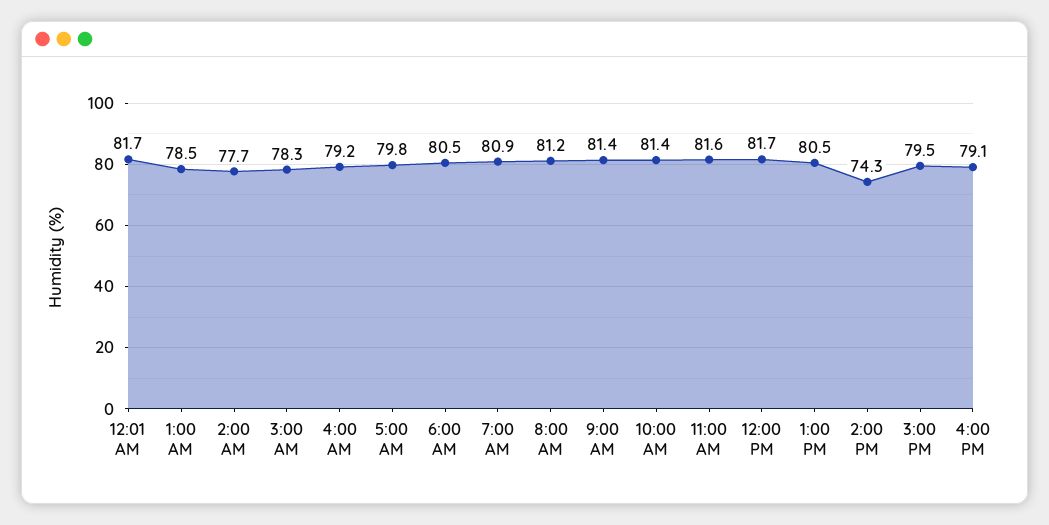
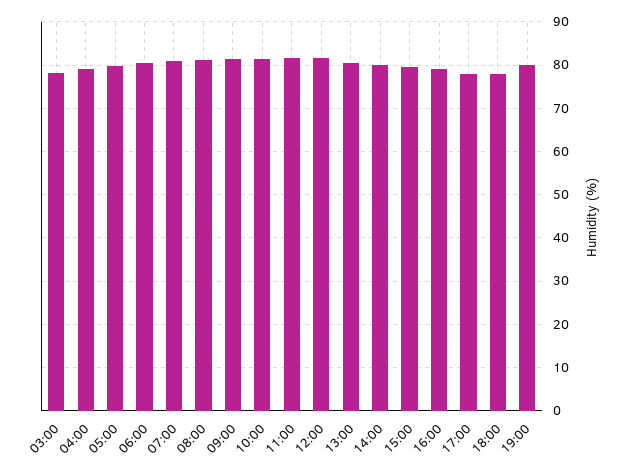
12:01 AM: 81.7 -> none
1:00 AM: 78.5 -> none
2:00 AM: 77.7 -> none
2:00 PM: 74.3 -> 80
17:00: none -> 78
18:00: none -> 78
19:00: none -> 80

